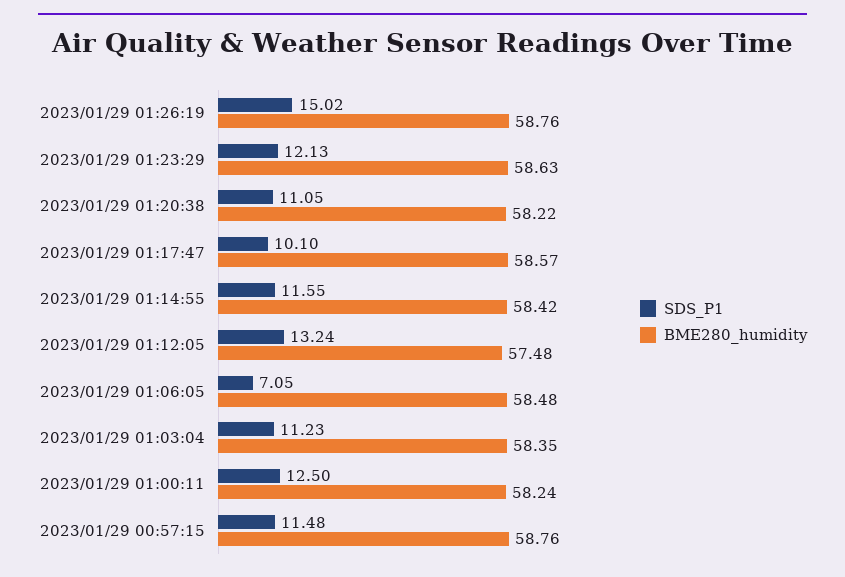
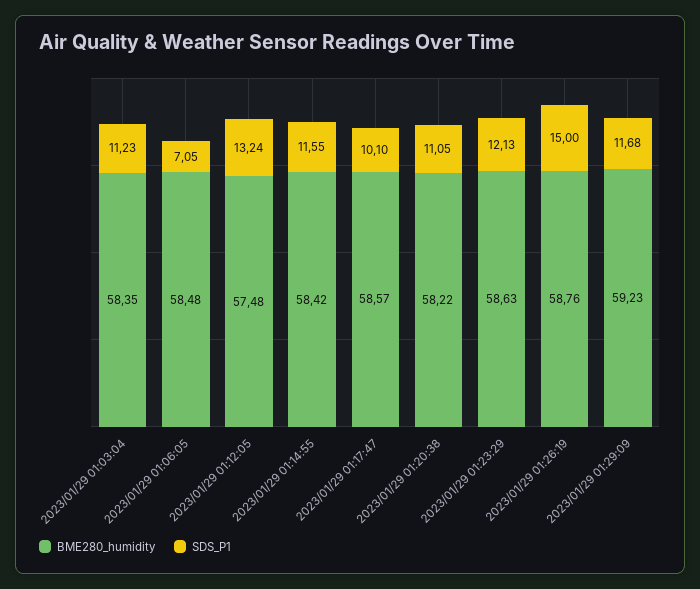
SDS_P1, 2023/01/29 01:26:19: 15.02 -> 15
SDS_P1, 2023/01/29 01:00:11: 12.5 -> none
BME280_humidity, 2023/01/29 01:00:11: 58.24 -> none
SDS_P1, 2023/01/29 00:57:15: 11.48 -> none
BME280_humidity, 2023/01/29 00:57:15: 58.76 -> none
BME280_humidity, 2023/01/29 01:29:09: none -> 59.23
SDS_P1, 2023/01/29 01:29:09: none -> 11.68

